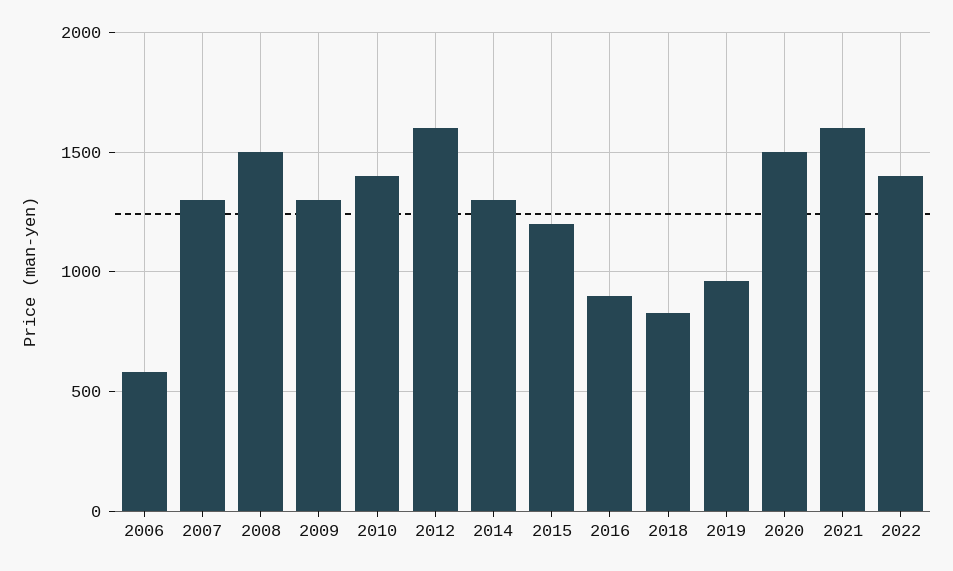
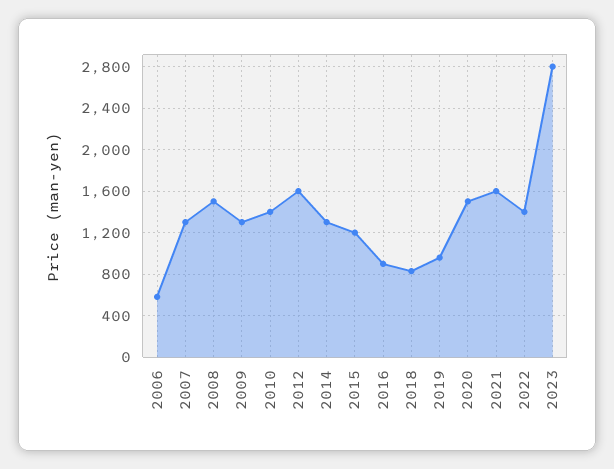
2023: none -> 2800

